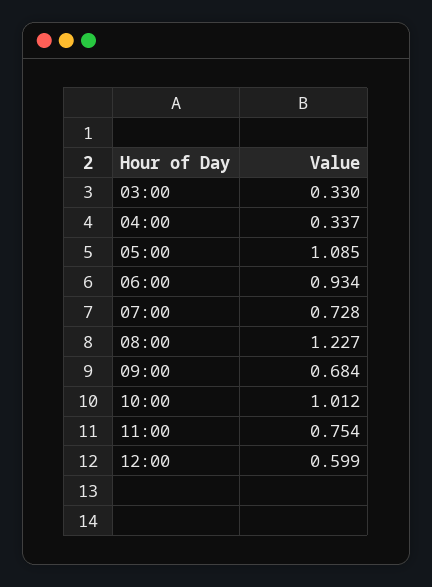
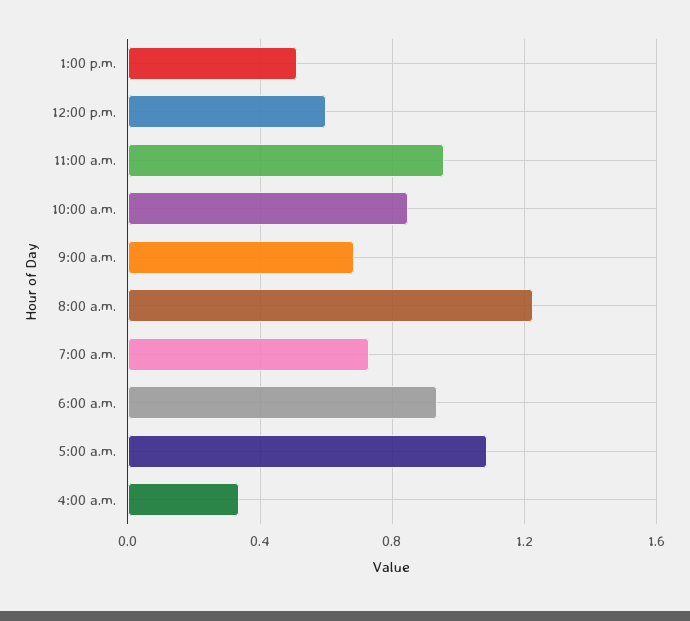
03:00: 0.33 -> none
10:00: 1.012 -> 0.85
11:00: 0.754 -> 0.95
1:00 p.m.: none -> 0.5

